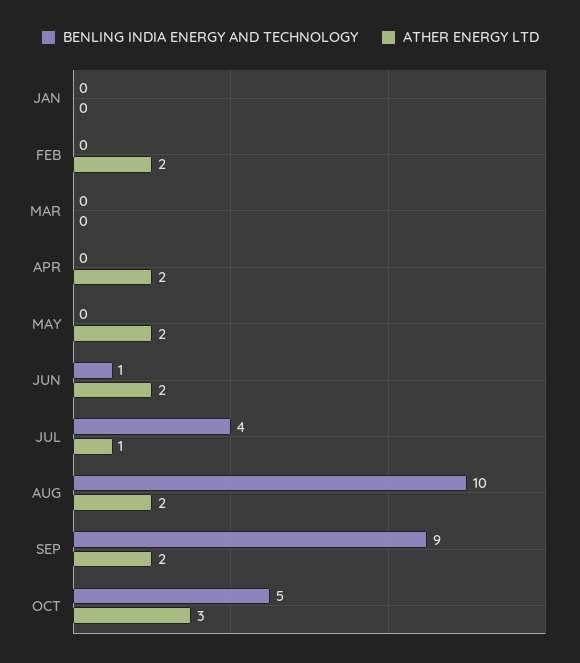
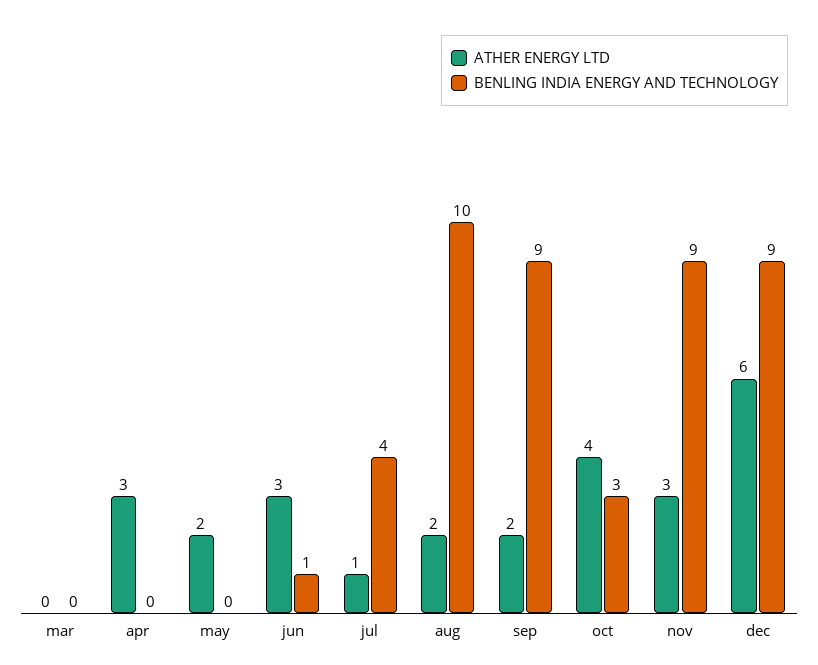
BENLING INDIA ENERGY AND TECHNOLOGY, JAN: 0 -> none
ATHER ENERGY LTD, JAN: 0 -> none
BENLING INDIA ENERGY AND TECHNOLOGY, FEB: 0 -> none
ATHER ENERGY LTD, FEB: 2 -> none
ATHER ENERGY LTD, APR: 2 -> 3
ATHER ENERGY LTD, JUN: 2 -> 3
BENLING INDIA ENERGY AND TECHNOLOGY, OCT: 5 -> 3
ATHER ENERGY LTD, OCT: 3 -> 4
ATHER ENERGY LTD, nov: none -> 3
BENLING INDIA ENERGY AND TECHNOLOGY, nov: none -> 9
ATHER ENERGY LTD, dec: none -> 6
BENLING INDIA ENERGY AND TECHNOLOGY, dec: none -> 9

